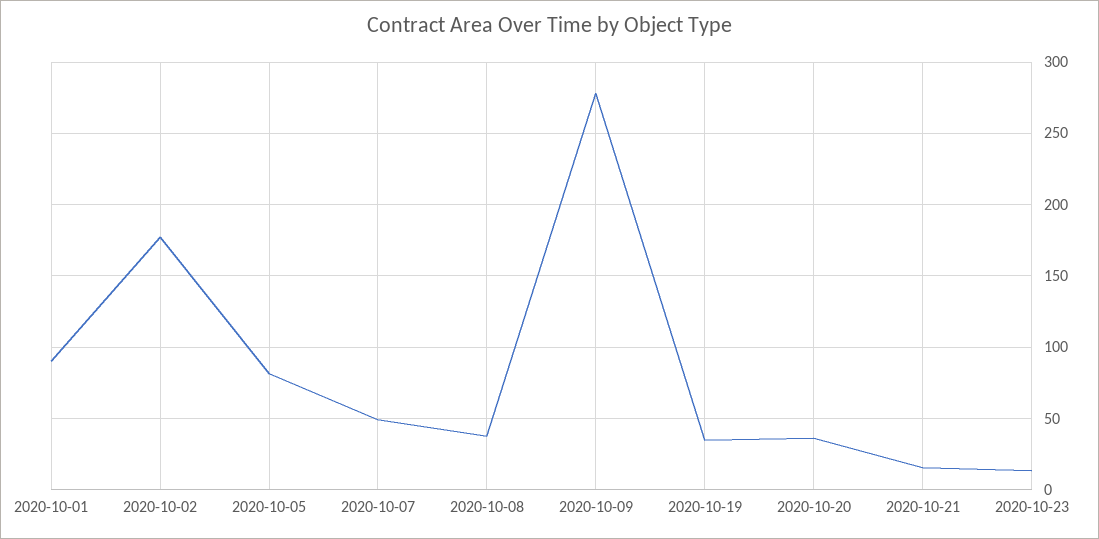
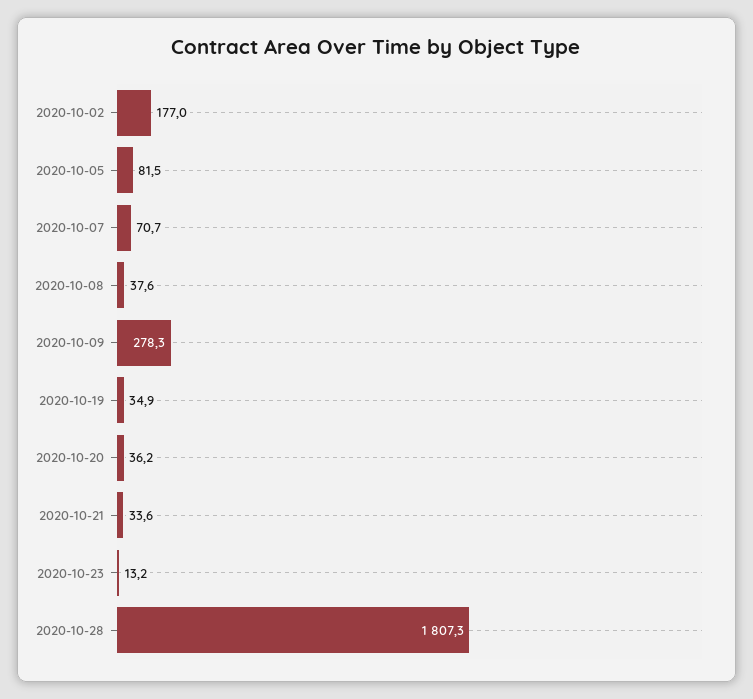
2020-10-01: 90 -> none
2020-10-07: 50 -> 70.7
2020-10-21: 15 -> 33.6
2020-10-28: none -> 1807.3

